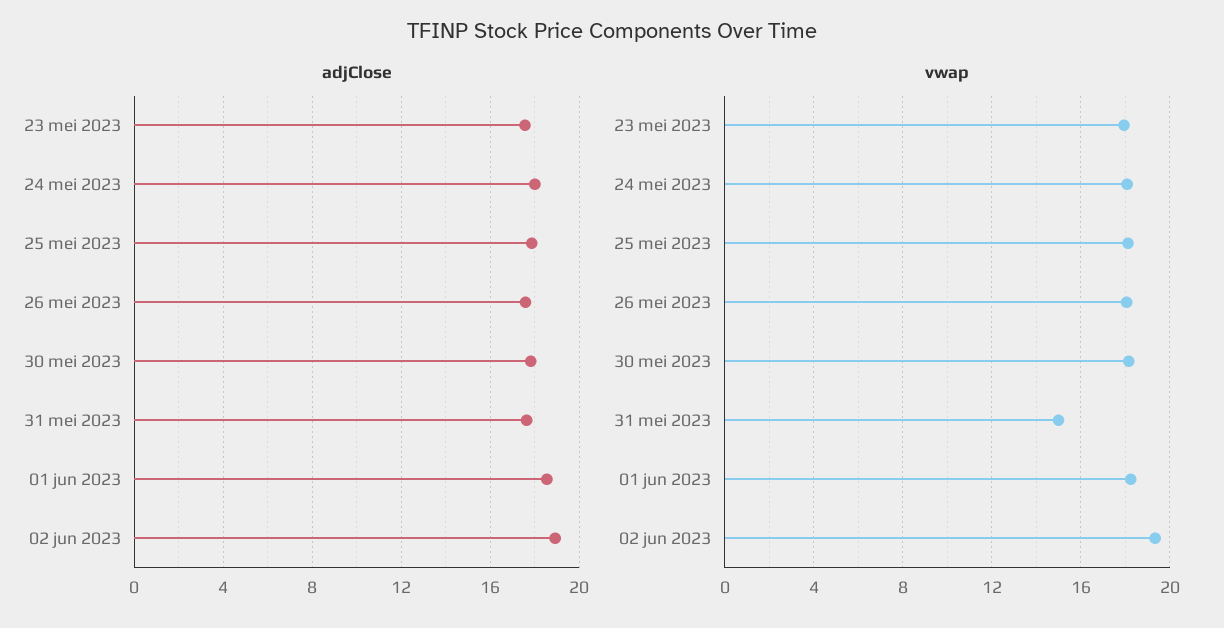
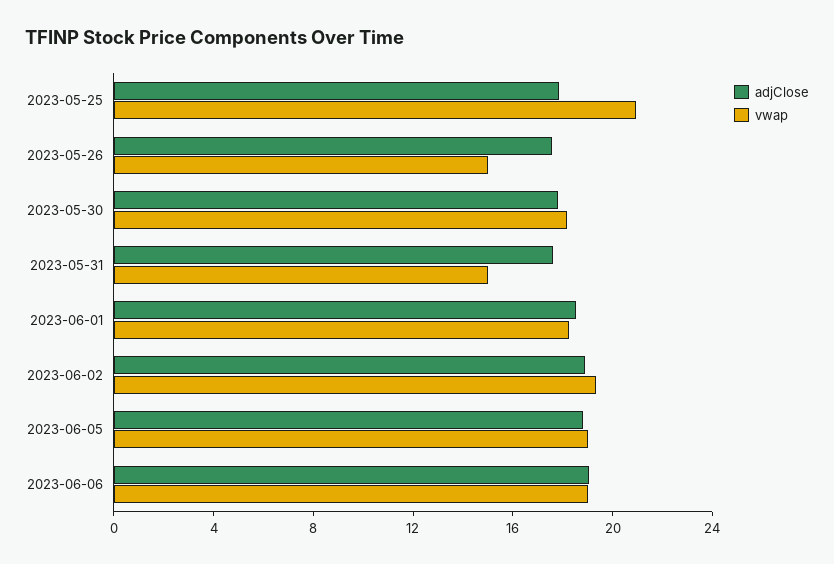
adjClose, 23 mei 2023: 17.5 -> none
adjClose, 24 mei 2023: 18 -> none
vwap, 23 mei 2023: 18 -> none
vwap, 24 mei 2023: 18 -> none
vwap, 25 mei 2023: 18 -> 21
vwap, 26 mei 2023: 18 -> 15
adjClose, 2023-06-05: none -> 19
vwap, 2023-06-05: none -> 19
adjClose, 2023-06-06: none -> 19
vwap, 2023-06-06: none -> 19

